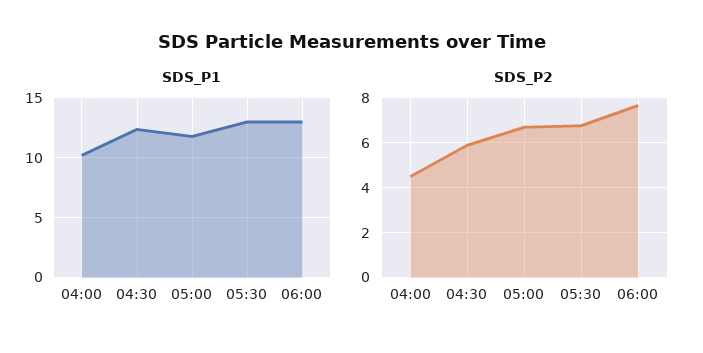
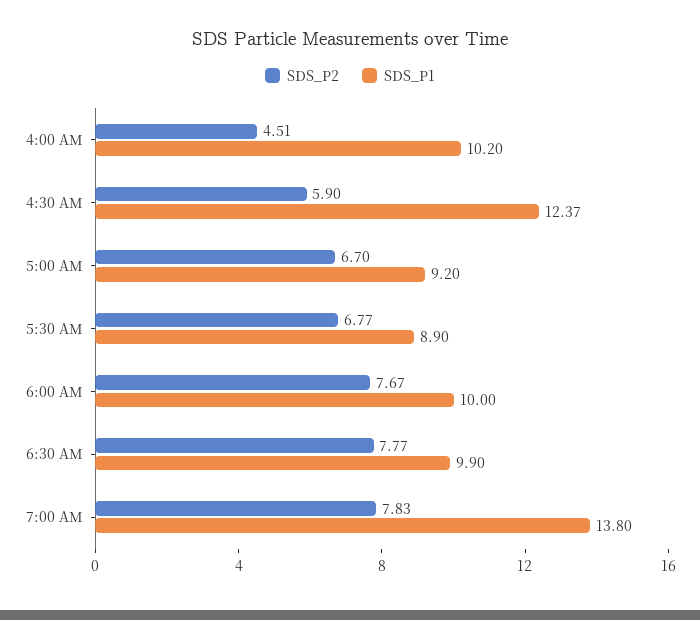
SDS_P1, 05:00: 12 -> 9.2
SDS_P1, 05:30: 13 -> 8.9
SDS_P1, 06:00: 13 -> 10
SDS_P2, 6:30 AM: none -> 7.77
SDS_P1, 6:30 AM: none -> 9.9
SDS_P2, 7:00 AM: none -> 7.83
SDS_P1, 7:00 AM: none -> 13.8

